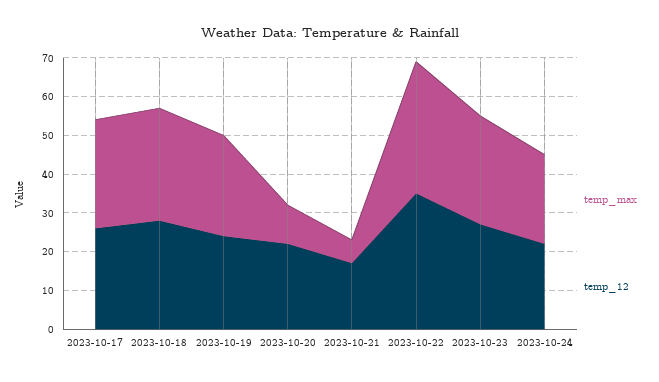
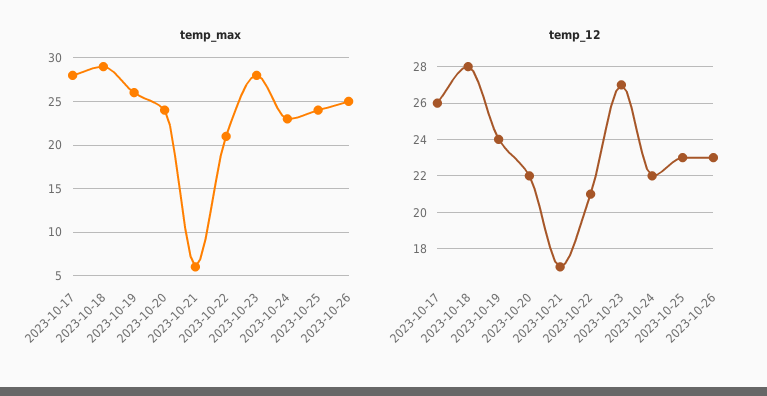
temp_max, 2023-10-20: 10 -> 24
temp_max, 2023-10-22: 35 -> 21
temp_12, 2023-10-22: 35 -> 21
temp_max, 2023-10-25: none -> 24
temp_max, 2023-10-26: none -> 25
temp_12, 2023-10-25: none -> 23
temp_12, 2023-10-26: none -> 23

